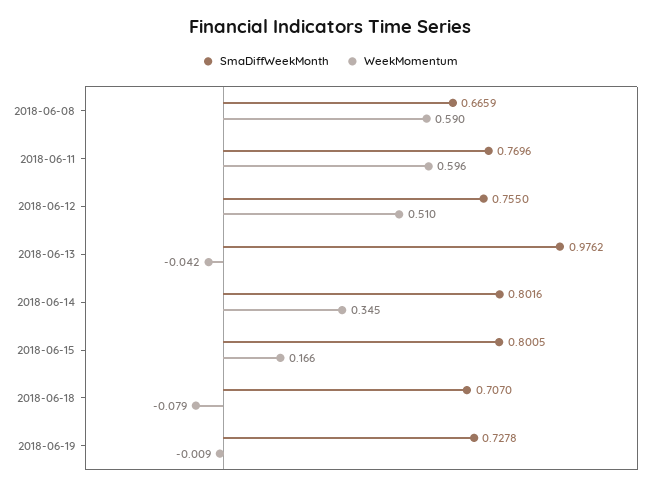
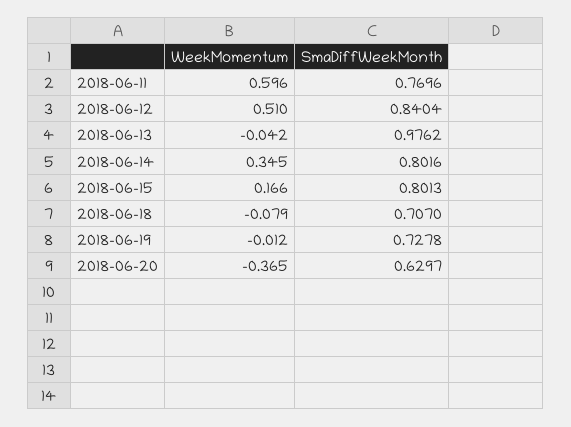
SmaDiffWeekMonth, 2018-06-08: 0.6659 -> none
WeekMomentum, 2018-06-08: 0.59 -> none
SmaDiffWeekMonth, 2018-06-12: 0.755 -> 0.8404
SmaDiffWeekMonth, 2018-06-15: 0.8005 -> 0.8013
WeekMomentum, 2018-06-19: -0.009 -> -0.012
WeekMomentum, 2018-06-20: none -> -0.365
SmaDiffWeekMonth, 2018-06-20: none -> 0.6297

